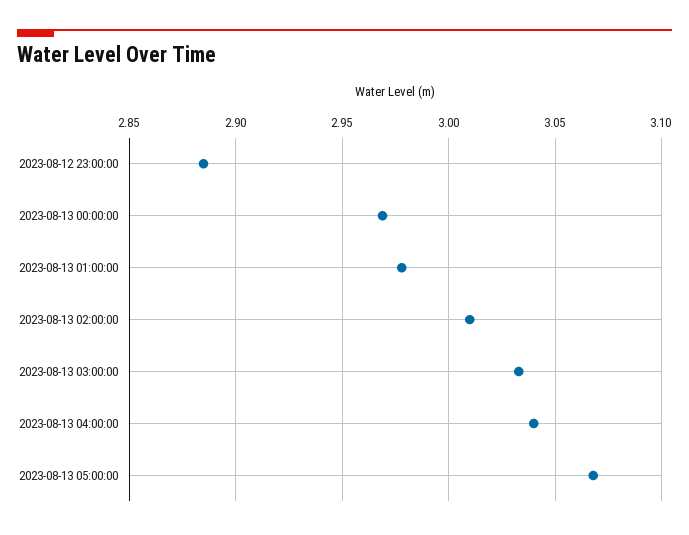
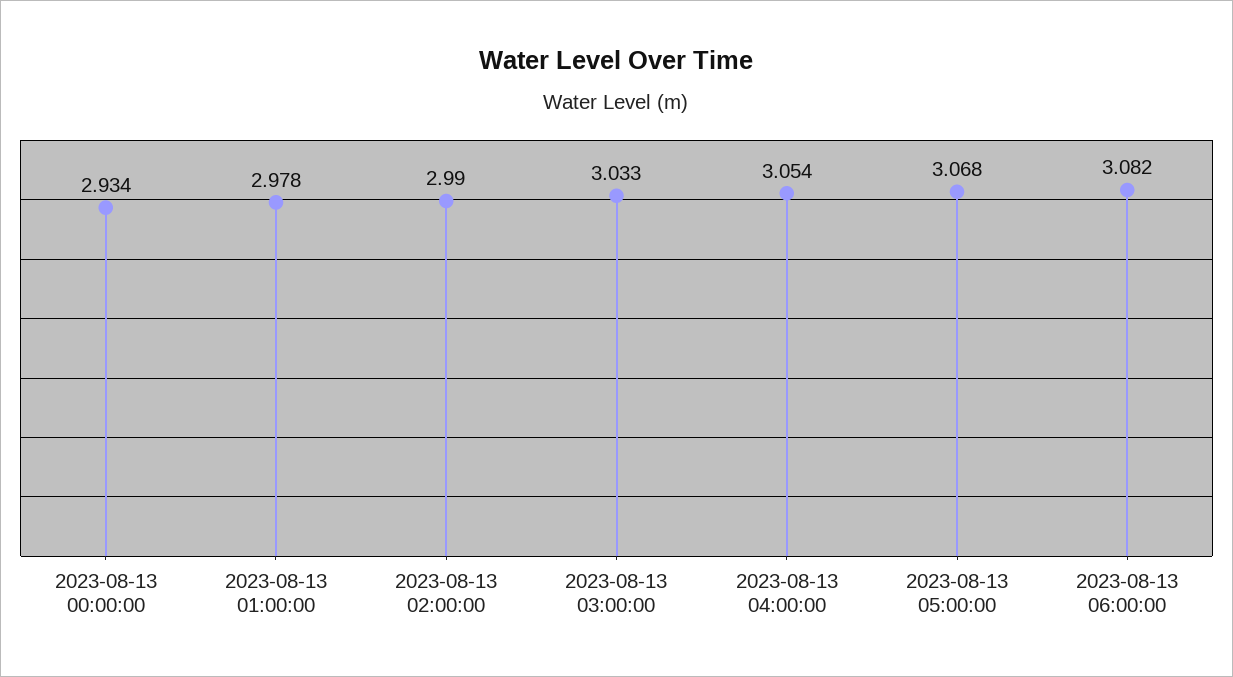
2023-08-12 23:00:00: 2.885 -> none
2023-08-13 00:00:00: 2.97 -> 2.934
2023-08-13 02:00:00: 3.01 -> 2.99
2023-08-13 04:00:00: 3.04 -> 3.054
2023-08-13 06:00:00: none -> 3.082

